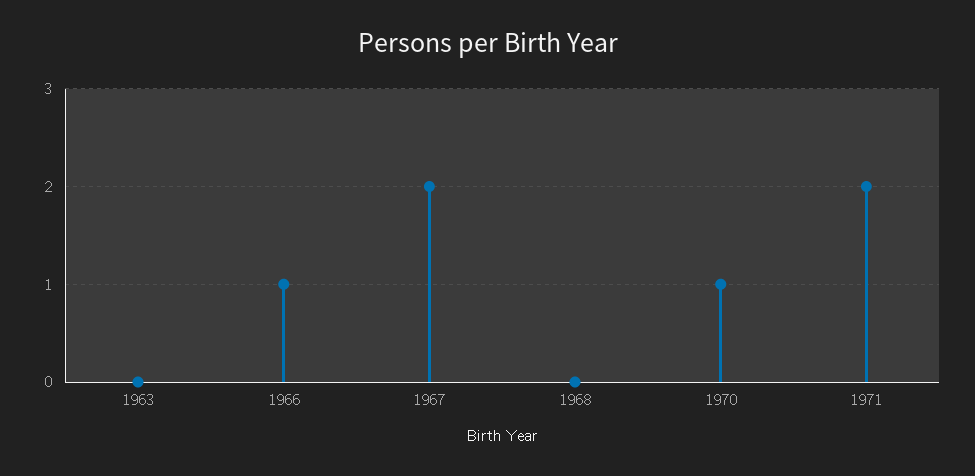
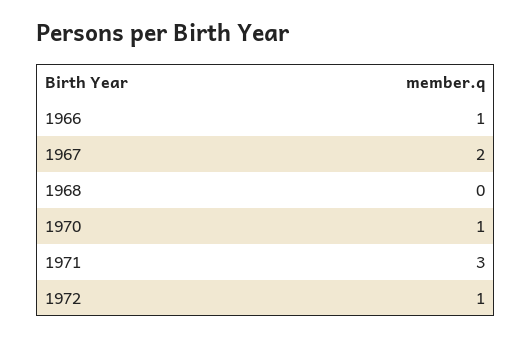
1963: 0 -> none
1971: 2 -> 3
1972: none -> 1

